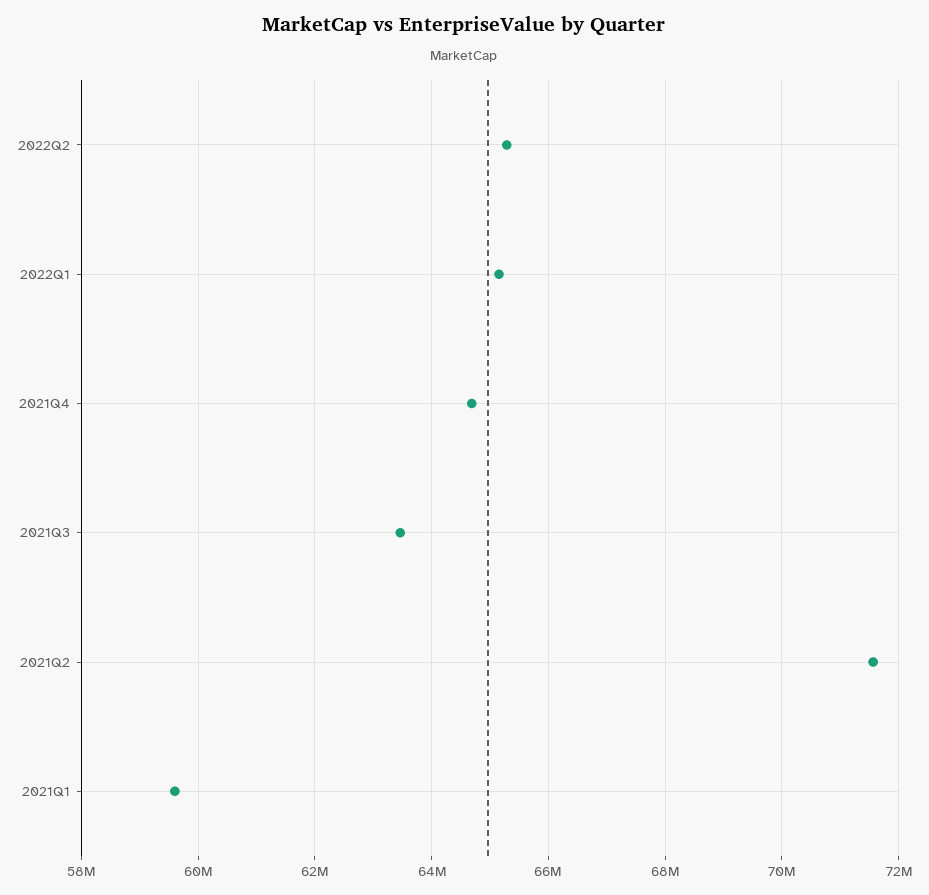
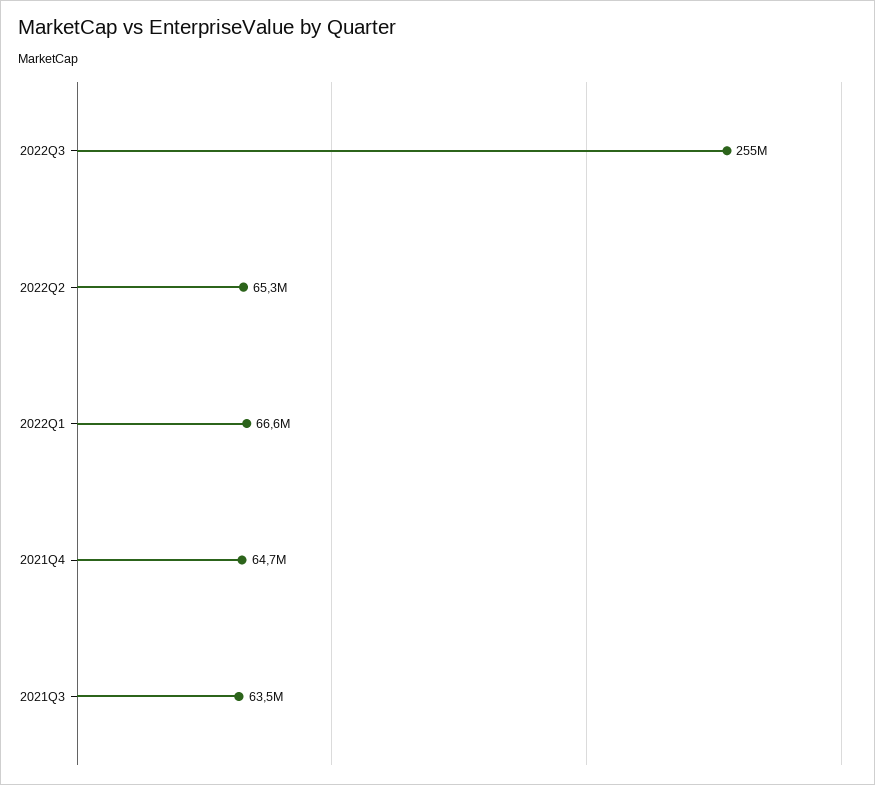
2022Q1: 65200000 -> 66600000
2021Q2: 71600000 -> none
2021Q1: 59600000 -> none
2022Q3: none -> 255000000

